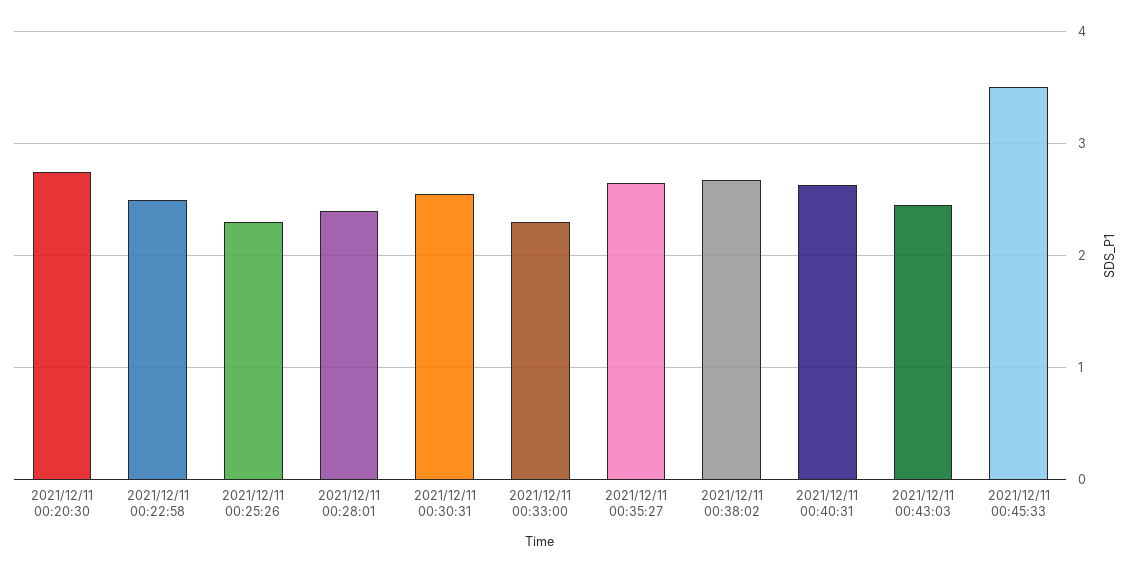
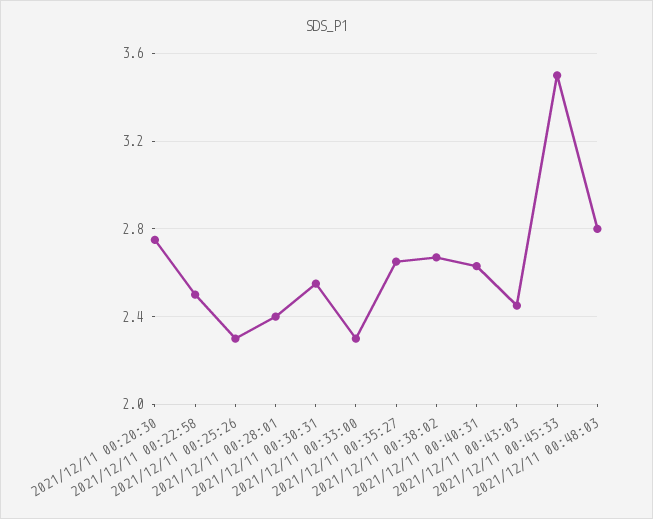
2021/12/11 00:48:03: none -> 2.8

